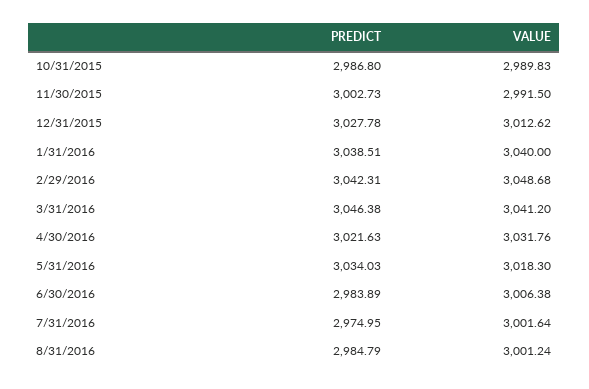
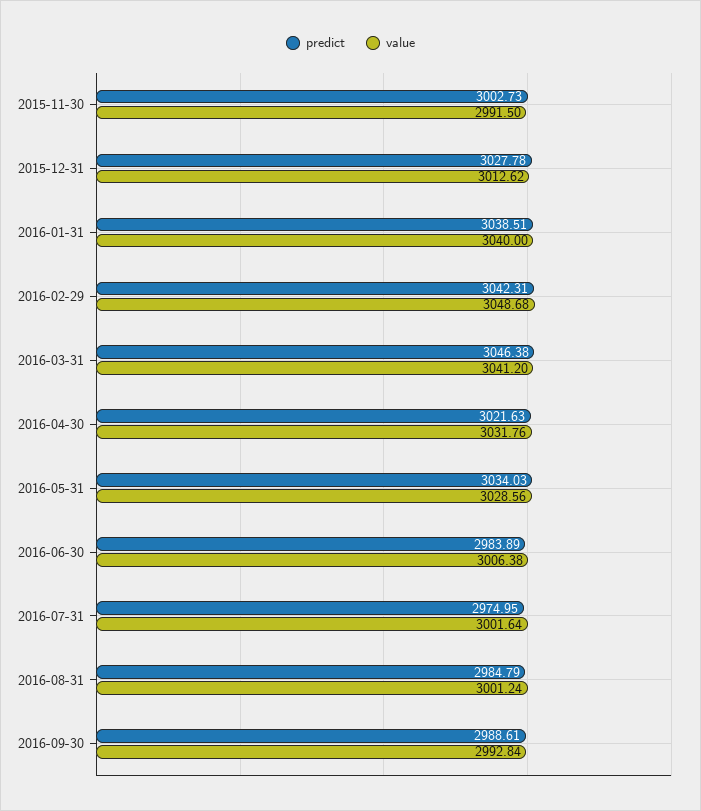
PREDICT, 10/31/2015: 2986.8 -> none
VALUE, 10/31/2015: 2989.83 -> none
VALUE, 5/31/2016: 3018.3 -> 3028.56
PREDICT, 2016-09-30: none -> 2988.61
VALUE, 2016-09-30: none -> 2992.84

